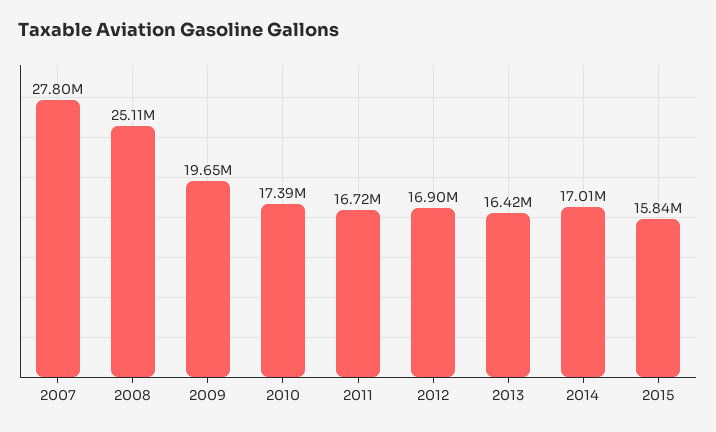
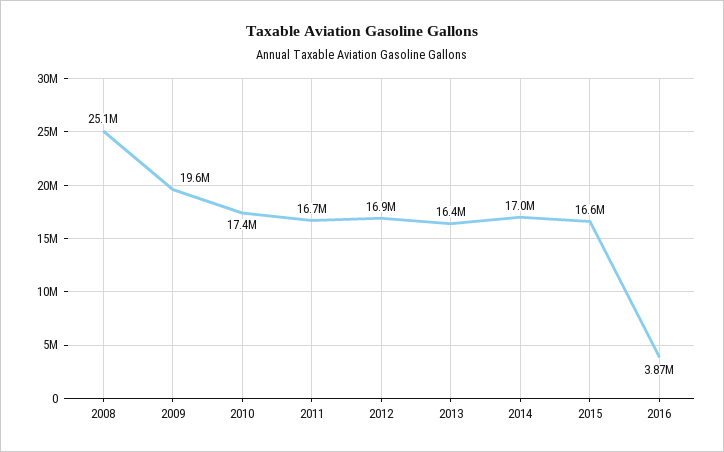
2007: 27800000 -> none
2015: 15840000 -> 16600000
2016: none -> 3870000

